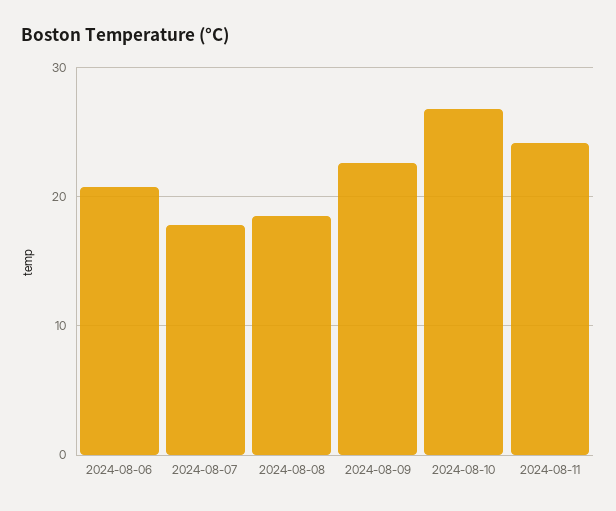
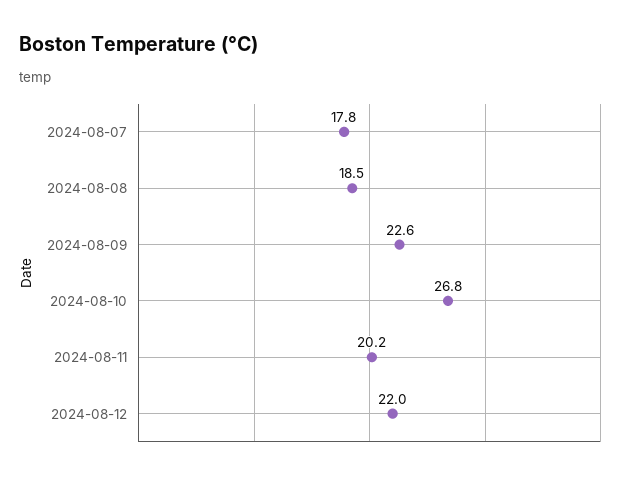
2024-08-06: 21 -> none
2024-08-11: 24 -> 20.2
2024-08-12: none -> 22

